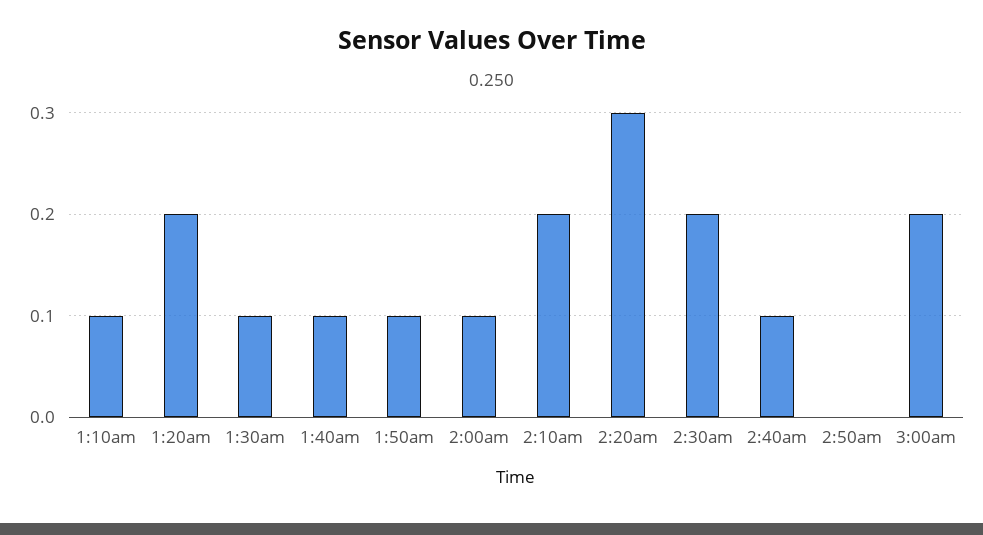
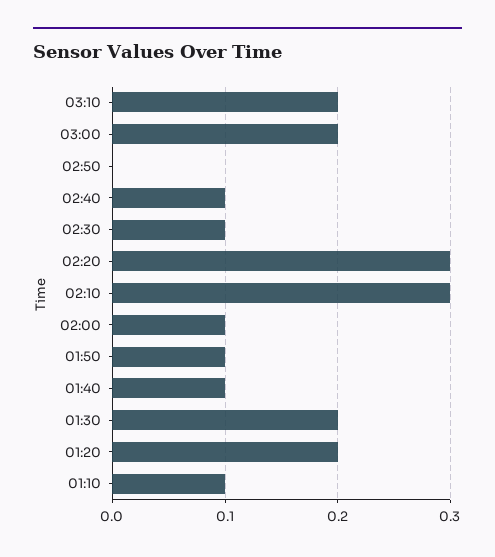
1:30am: 0.1 -> 0.2
2:10am: 0.2 -> 0.3
2:30am: 0.2 -> 0.1
03:10: none -> 0.2

